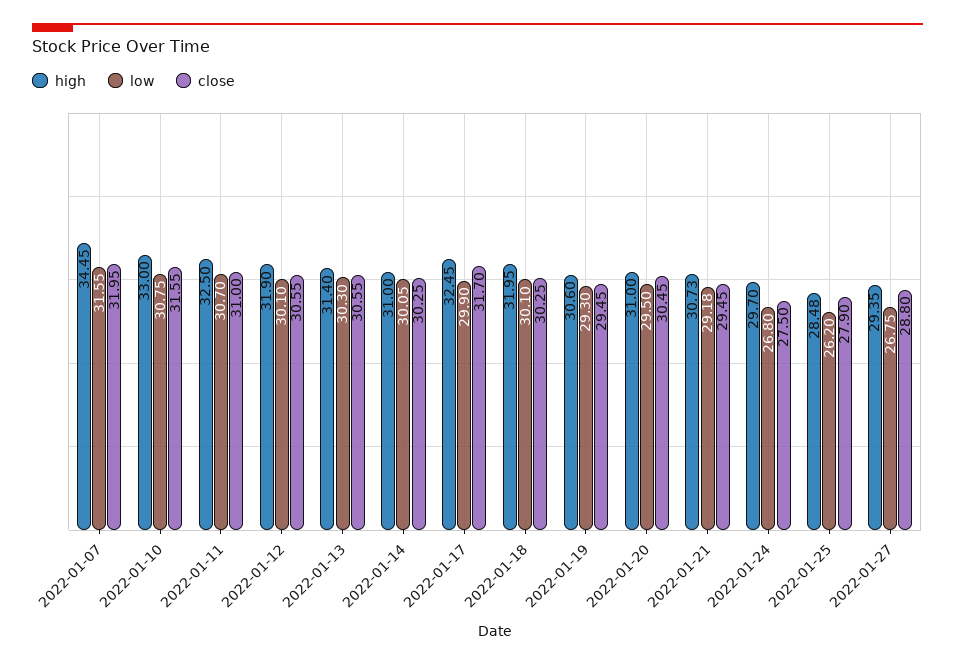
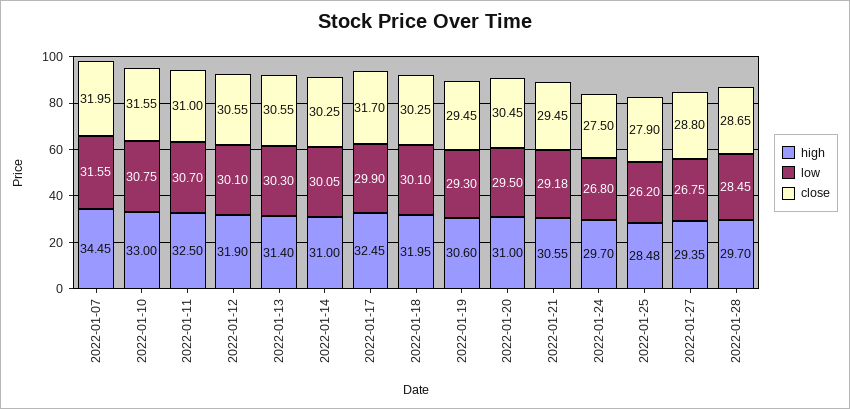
high, 2022-01-21: 30.73 -> 30.55
high, 2022-01-28: none -> 29.7
low, 2022-01-28: none -> 28.45
close, 2022-01-28: none -> 28.65

